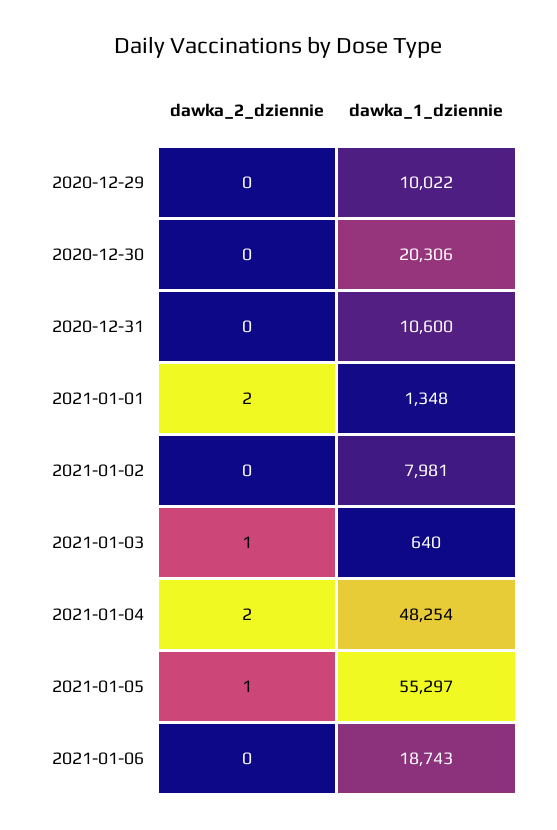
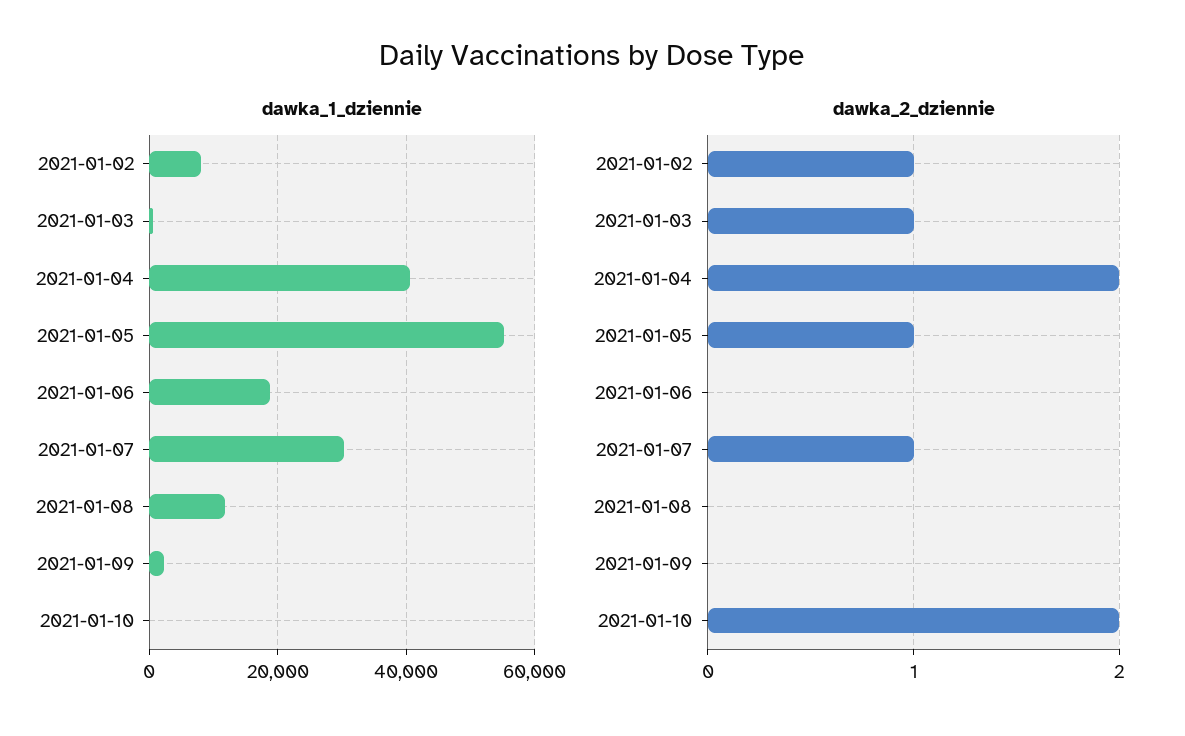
dawka_2_dziennie, 2020-12-29: 0 -> none
dawka_1_dziennie, 2020-12-29: 10022 -> none
dawka_2_dziennie, 2020-12-30: 0 -> none
dawka_1_dziennie, 2020-12-30: 20306 -> none
dawka_2_dziennie, 2020-12-31: 0 -> none
dawka_1_dziennie, 2020-12-31: 10600 -> none
dawka_2_dziennie, 2021-01-01: 2 -> none
dawka_1_dziennie, 2021-01-01: 1348 -> none
dawka_2_dziennie, 2021-01-02: 0 -> 1
dawka_1_dziennie, 2021-01-04: 48254 -> 40000
dawka_1_dziennie, 2021-01-07: none -> 30000
dawka_1_dziennie, 2021-01-08: none -> 12000
dawka_1_dziennie, 2021-01-09: none -> 2000
dawka_1_dziennie, 2021-01-10: none -> 0
dawka_2_dziennie, 2021-01-07: none -> 1
dawka_2_dziennie, 2021-01-08: none -> 0
dawka_2_dziennie, 2021-01-09: none -> 0
dawka_2_dziennie, 2021-01-10: none -> 2

